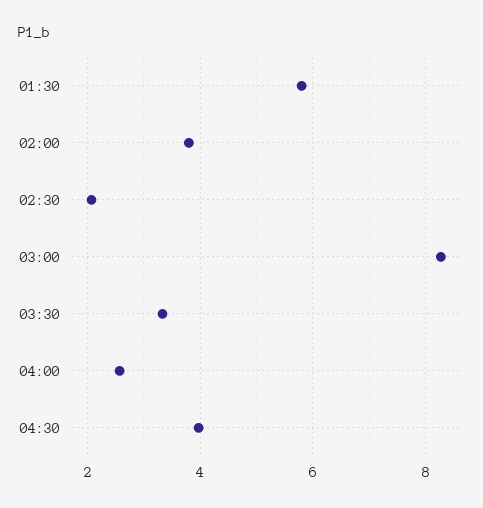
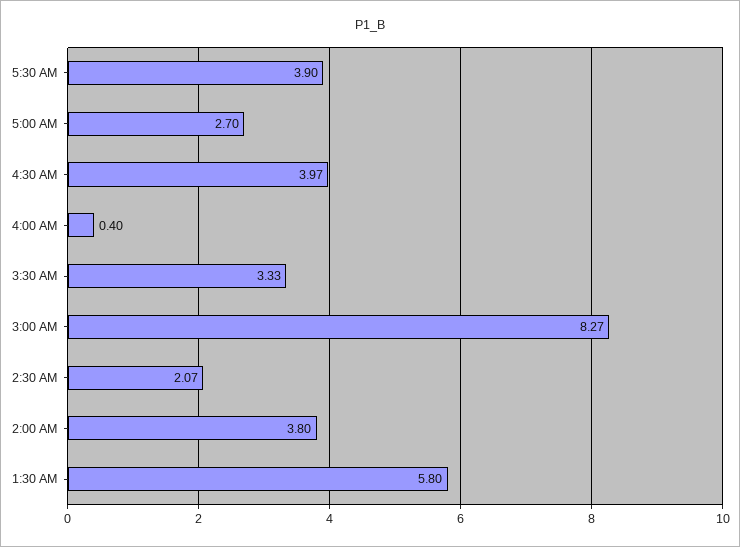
04:00: 2.6 -> 0.4
5:30 AM: none -> 3.9
5:00 AM: none -> 2.7

